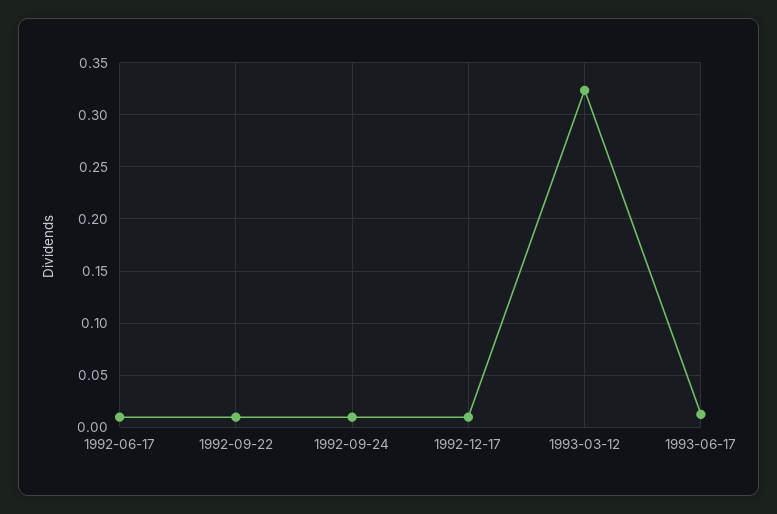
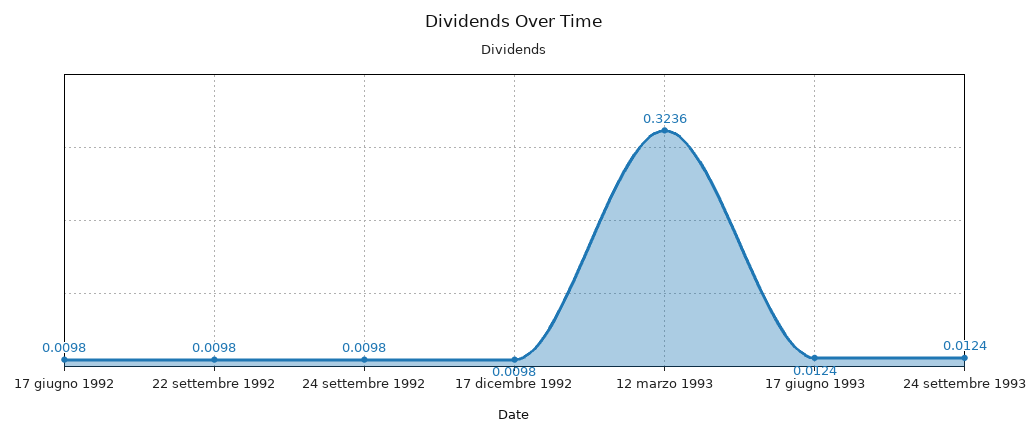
24 settembre 1993: none -> 0.0124

